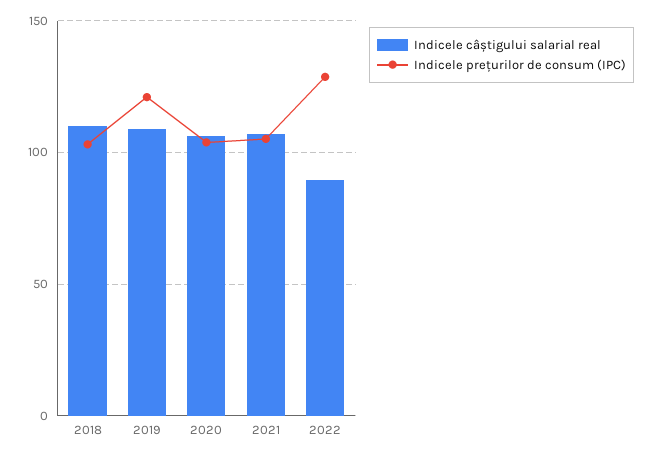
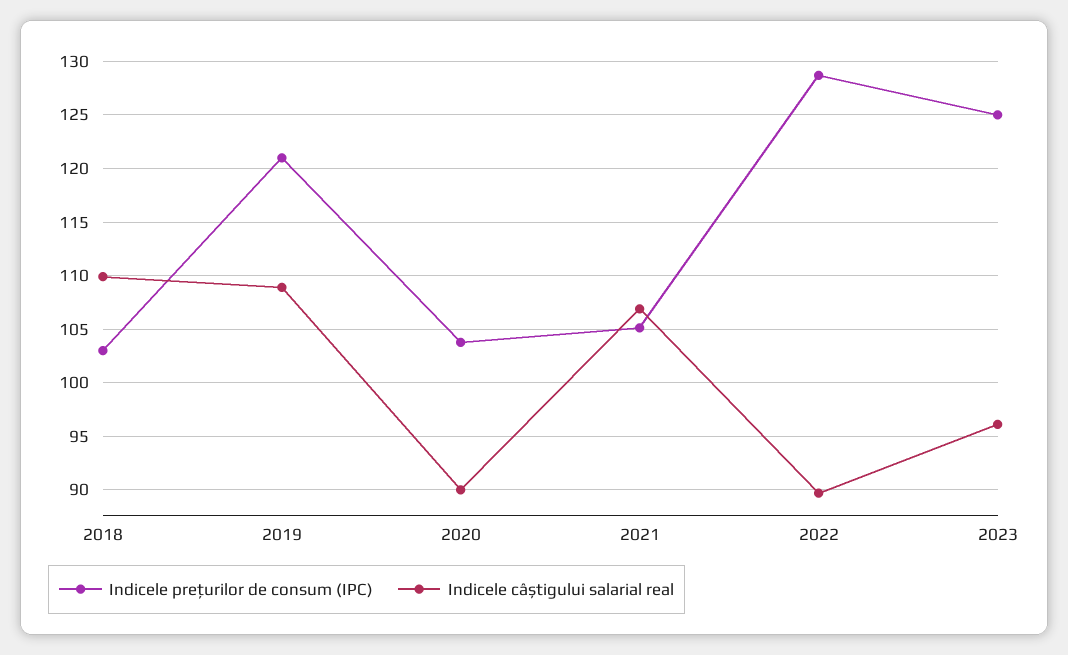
Indicele câștigului salarial real, 2020: 105 -> 90
Indicele prețurilor de consum (IPC), 2023: none -> 125
Indicele câștigului salarial real, 2023: none -> 96

